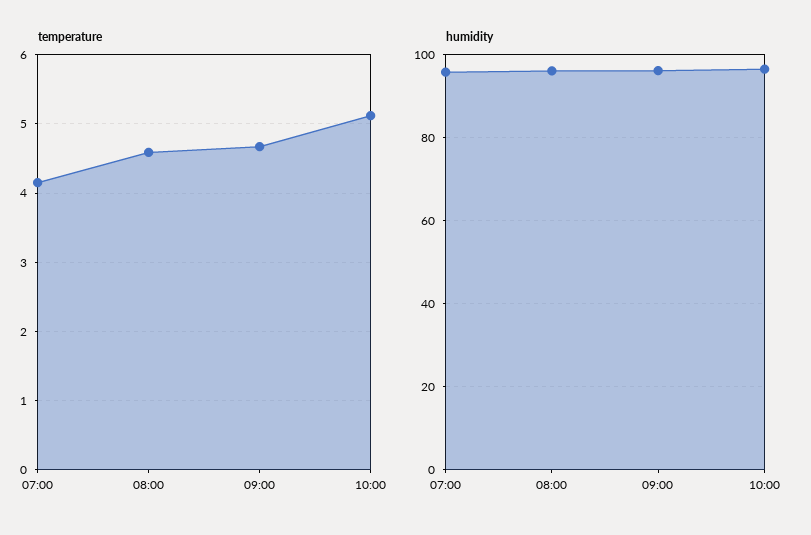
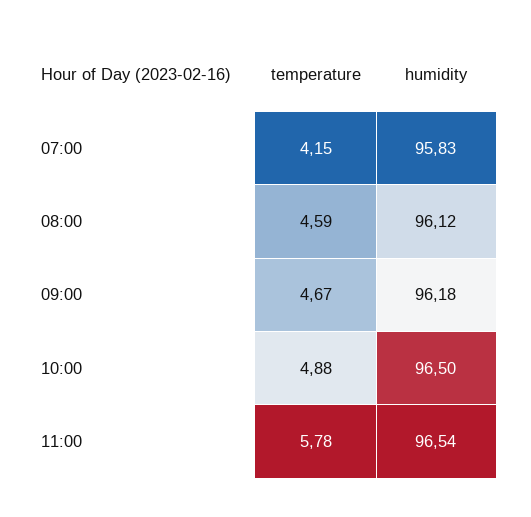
temperature, 10:00: 5.1 -> 4.88
temperature, 11:00: none -> 5.78
humidity, 11:00: none -> 96.54

